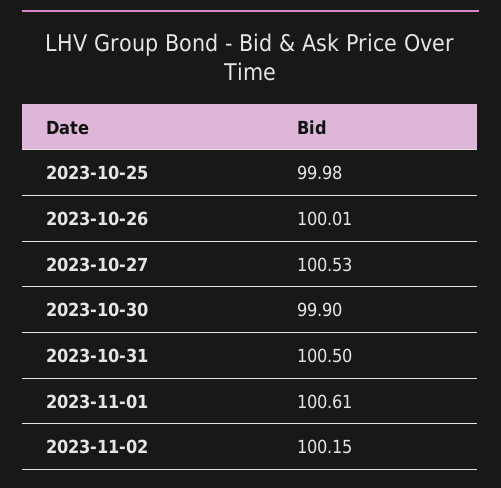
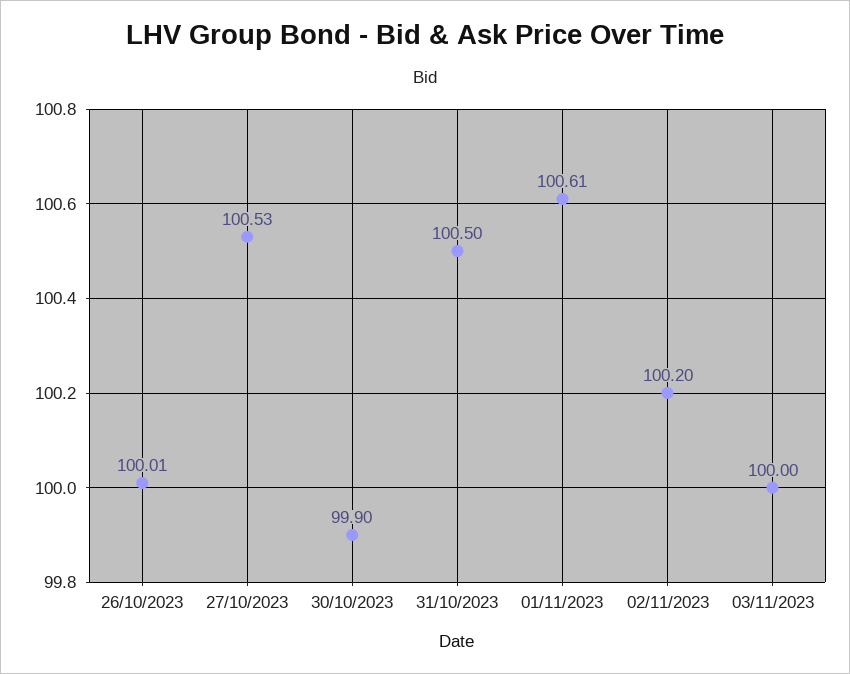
2023-10-25: 99.98 -> none
2023-11-02: 100.15 -> 100.2
03/11/2023: none -> 100

